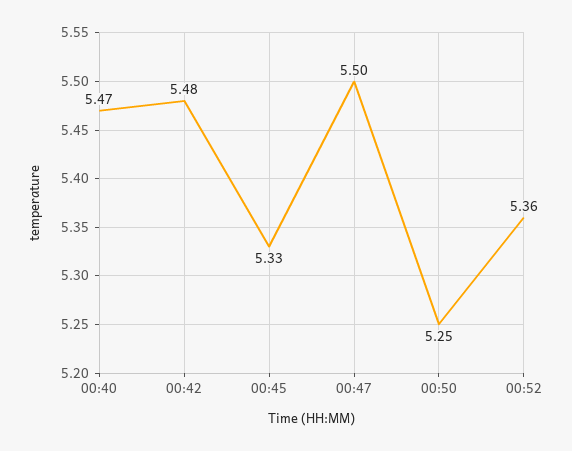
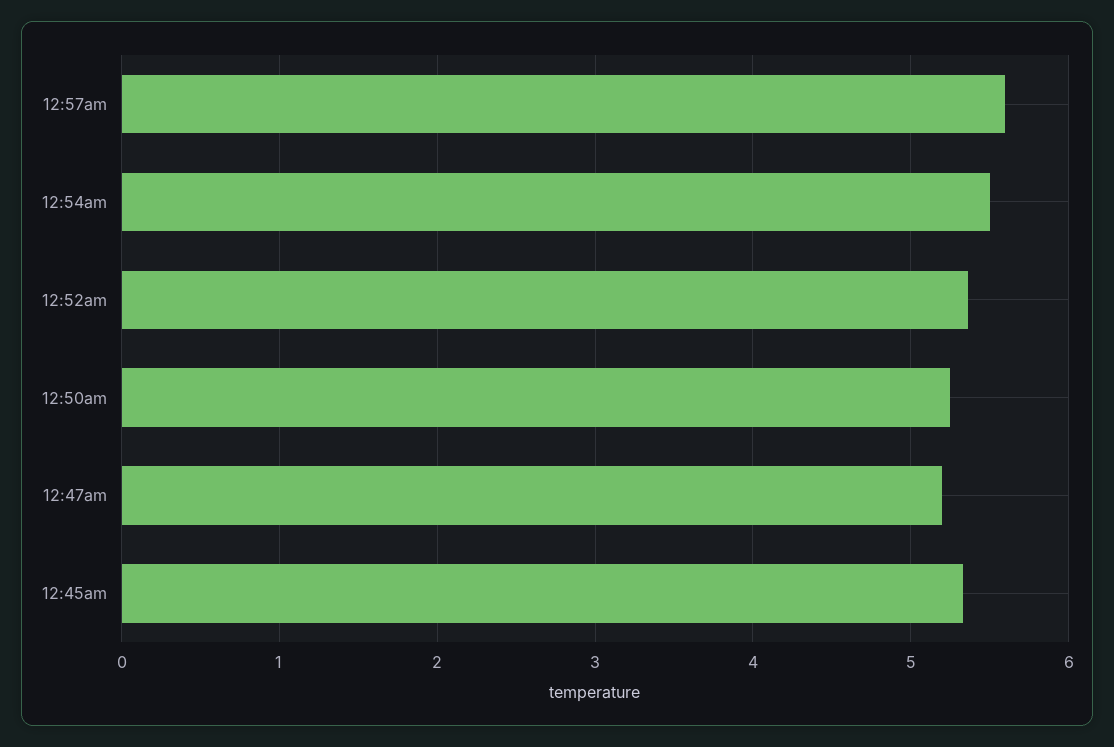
00:40: 5.47 -> none
00:42: 5.48 -> none
00:47: 5.5 -> 5.2
12:57am: none -> 5.6
12:54am: none -> 5.5

